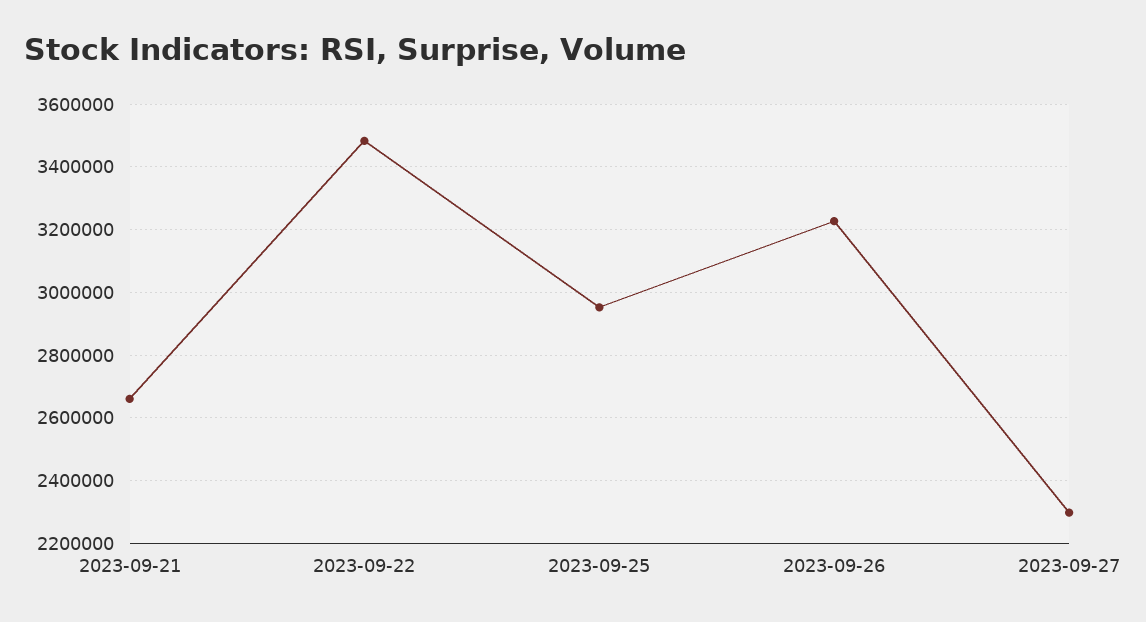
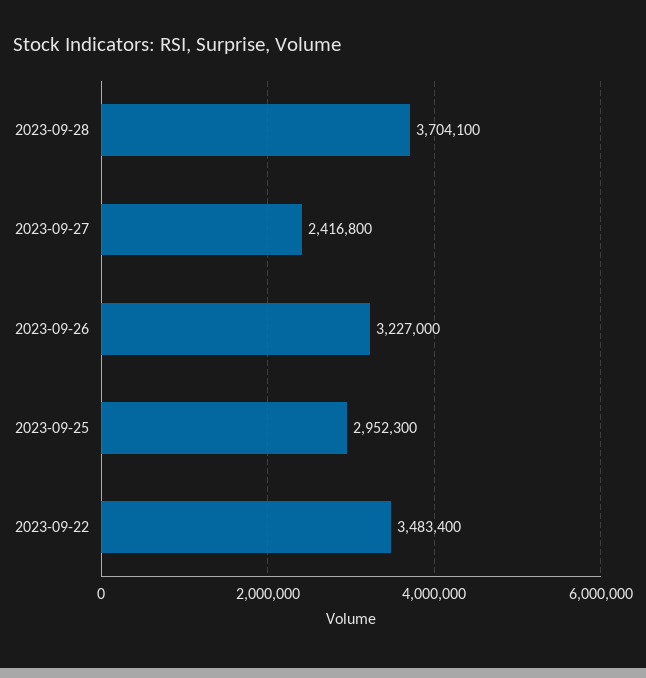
2023-09-21: 2660000 -> none
2023-09-27: 2300000 -> 2416800
2023-09-28: none -> 3704100

